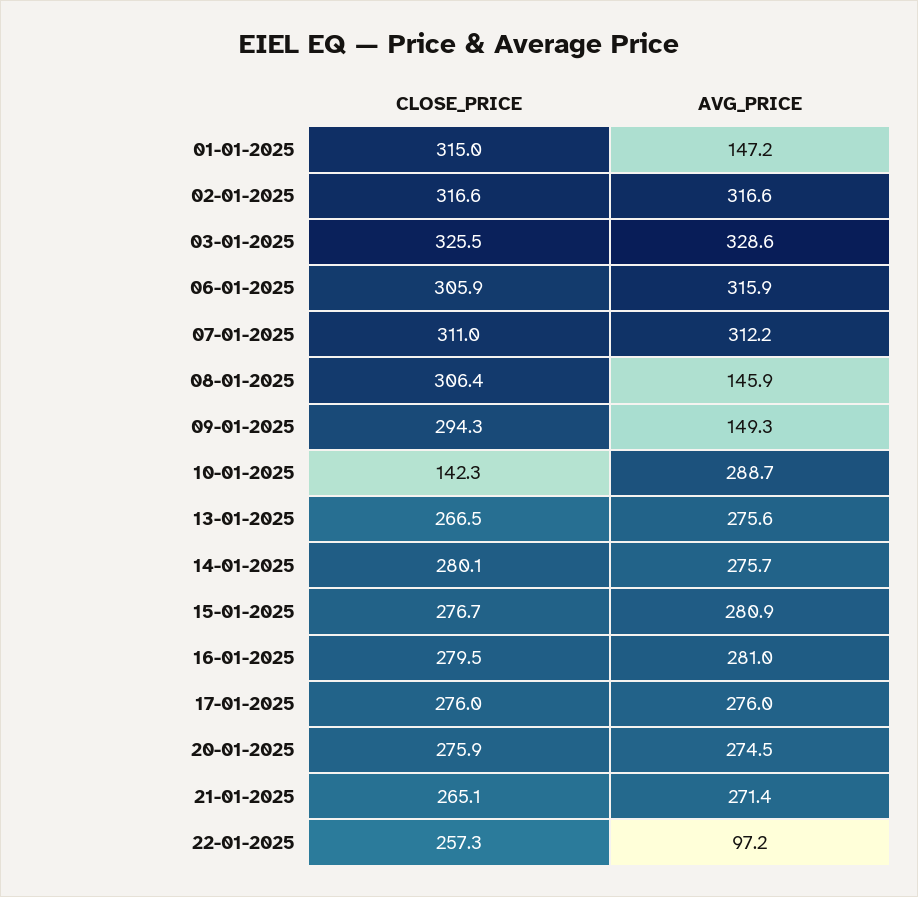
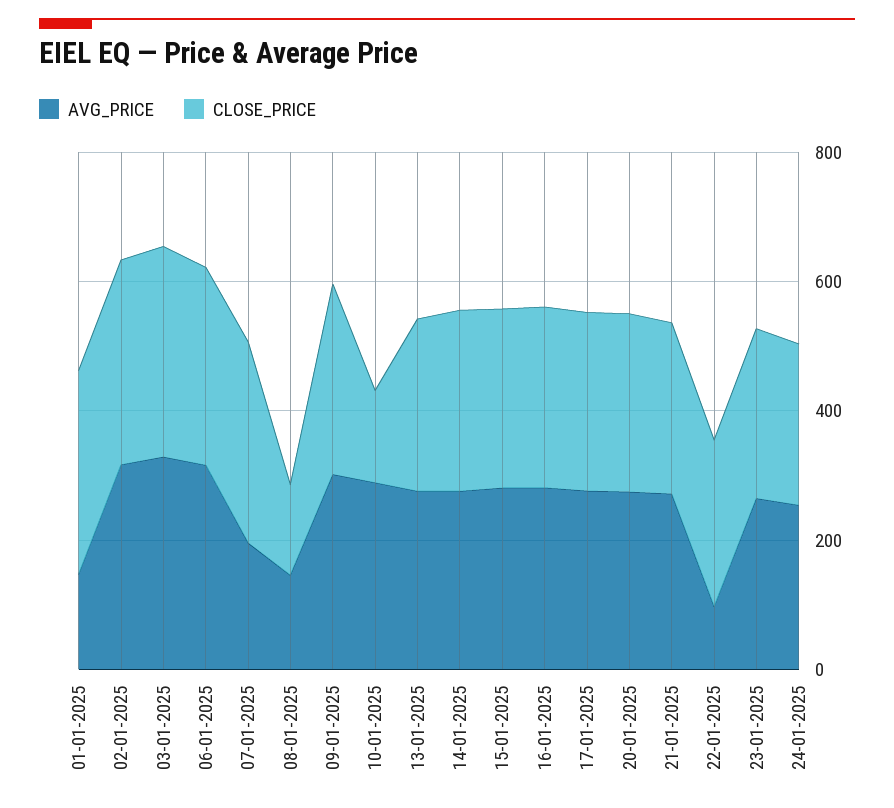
AVG_PRICE, 07-01-2025: 312.2 -> 200
CLOSE_PRICE, 08-01-2025: 306.4 -> 150
AVG_PRICE, 09-01-2025: 149.3 -> 300
AVG_PRICE, 23-01-2025: none -> 250
CLOSE_PRICE, 23-01-2025: none -> 250
AVG_PRICE, 24-01-2025: none -> 250
CLOSE_PRICE, 24-01-2025: none -> 250

